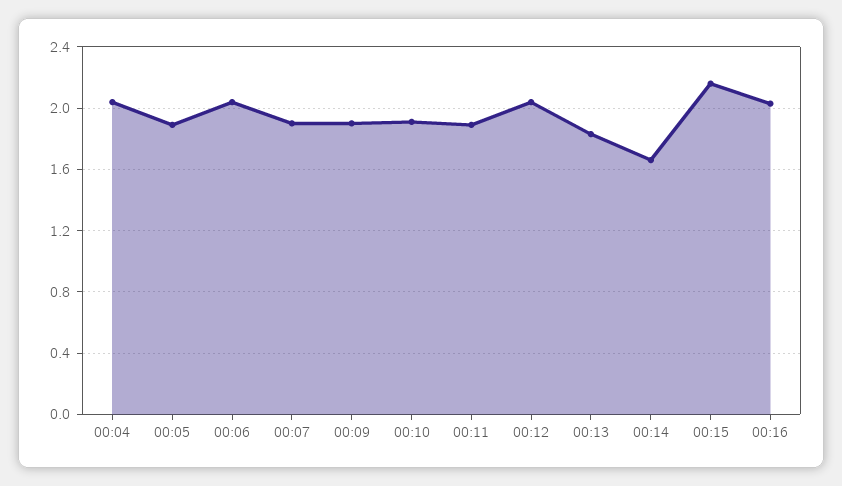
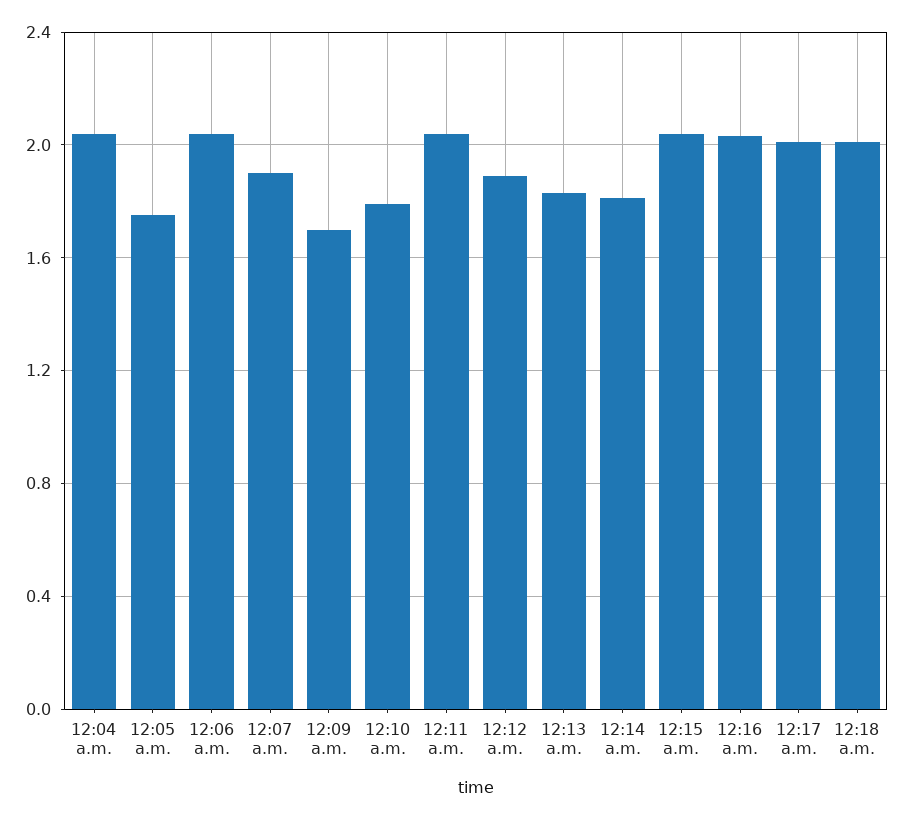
00:05: 1.9 -> 1.75
00:09: 1.9 -> 1.7
00:10: 1.9 -> 1.8
00:11: 1.9 -> 2.05
00:12: 2.05 -> 1.9
00:14: 1.65 -> 1.8
00:15: 2.15 -> 2.05
12:17 a.m.: none -> 2
12:18 a.m.: none -> 2

